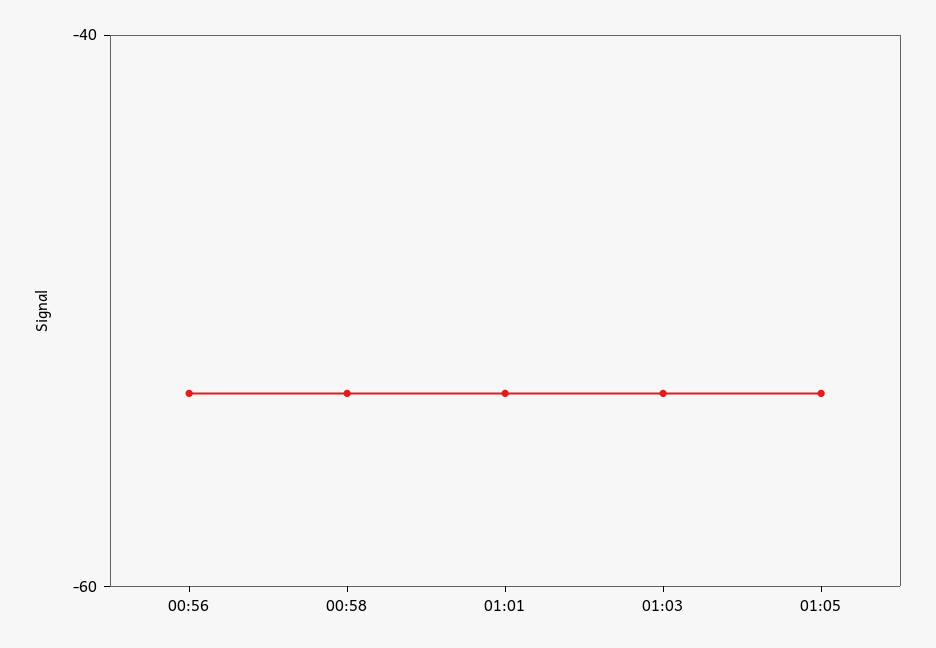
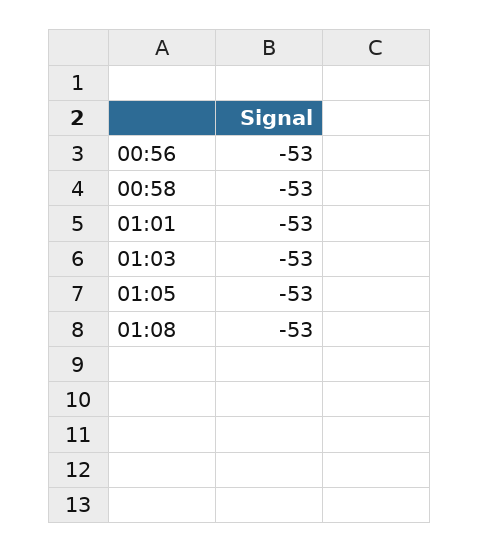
01:08: none -> -53

